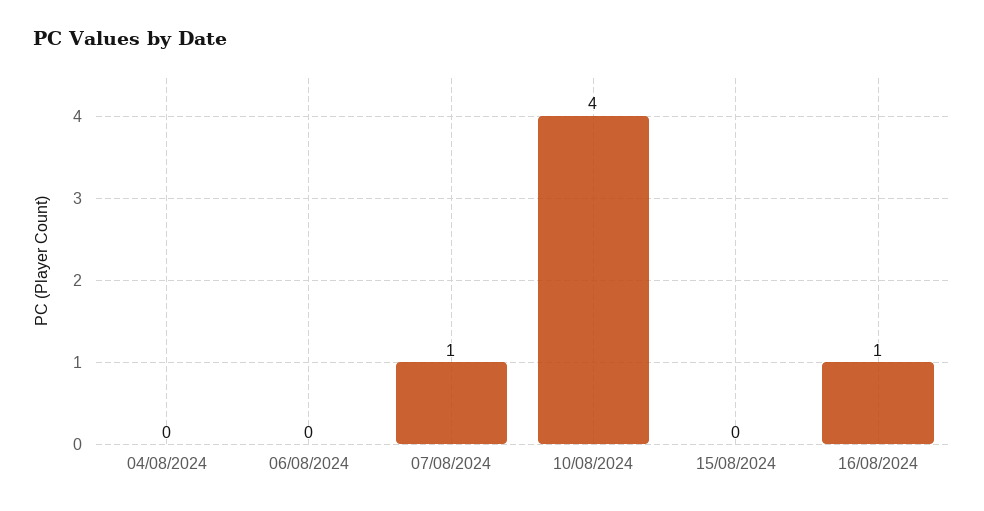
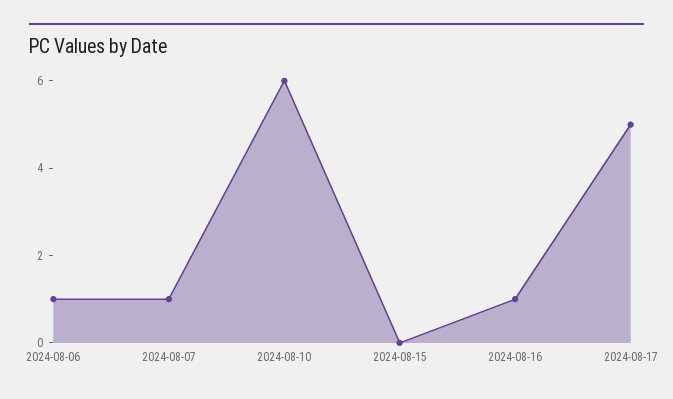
04/08/2024: 0 -> none
06/08/2024: 0 -> 1
10/08/2024: 4 -> 6
2024-08-17: none -> 5

